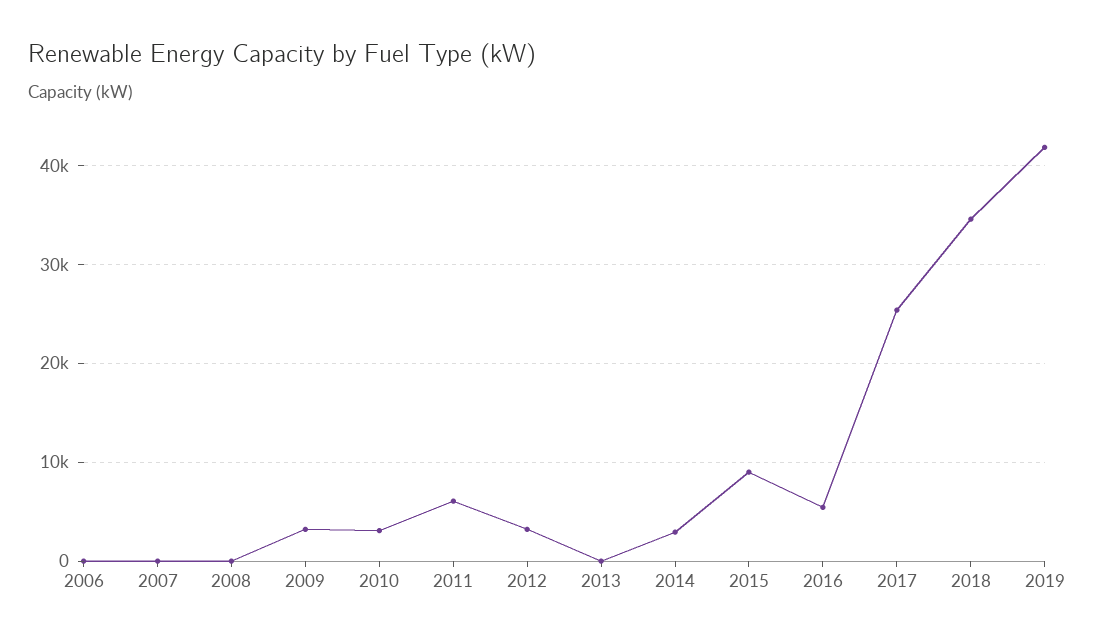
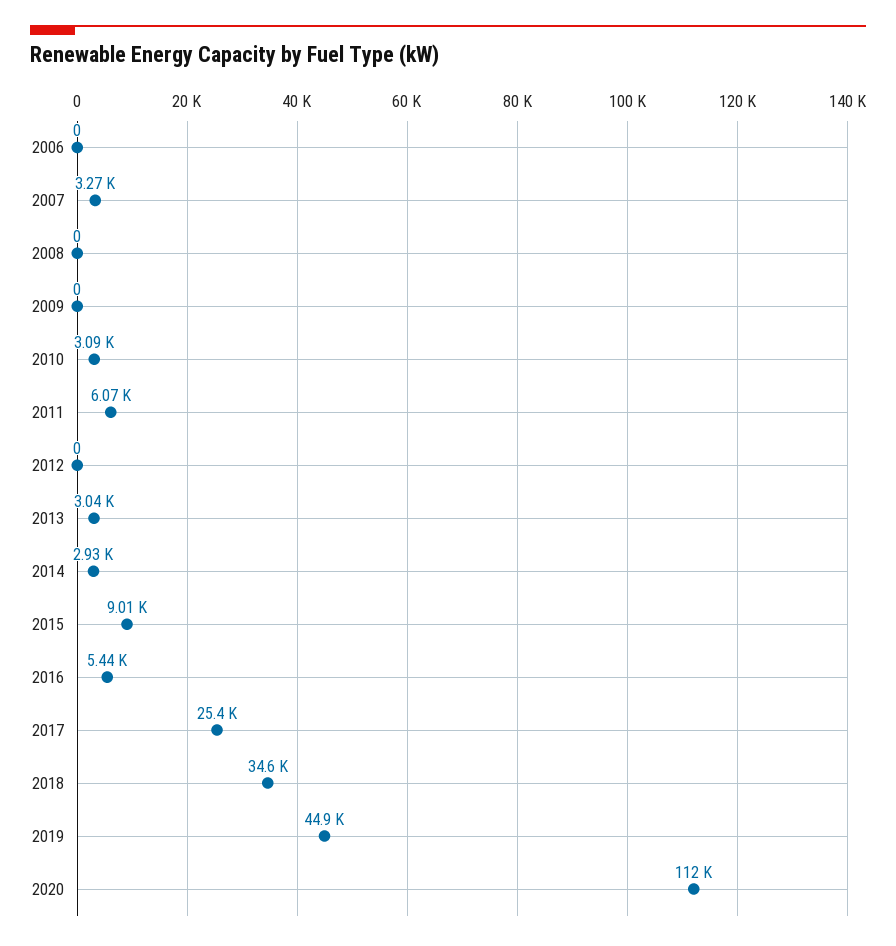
2007: 0 -> 3270
2009: 3000 -> 0
2012: 3000 -> 0
2013: 0 -> 3040
2019: 42000 -> 44900
2020: none -> 112000

